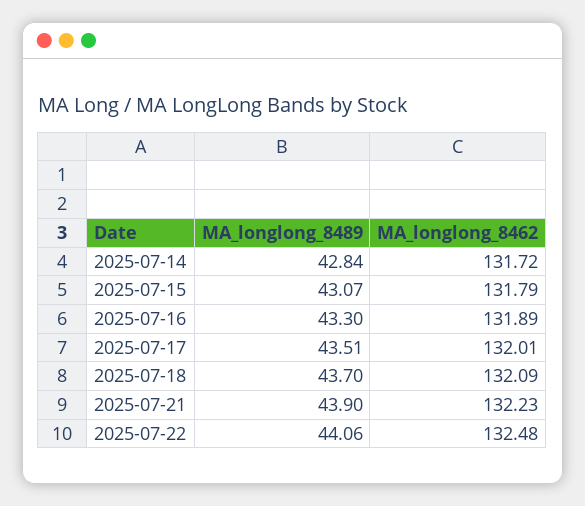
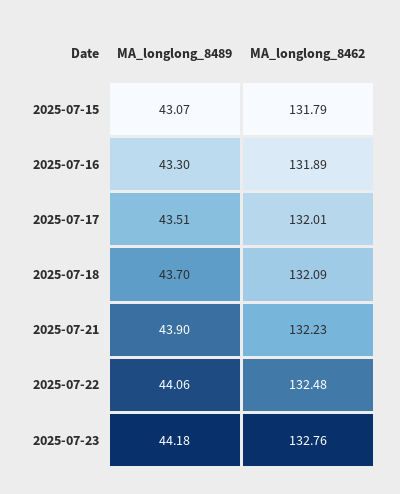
MA_longlong_8489, 2025-07-14: 42.84 -> none
MA_longlong_8462, 2025-07-14: 131.72 -> none
MA_longlong_8489, 2025-07-23: none -> 44.18
MA_longlong_8462, 2025-07-23: none -> 132.76

